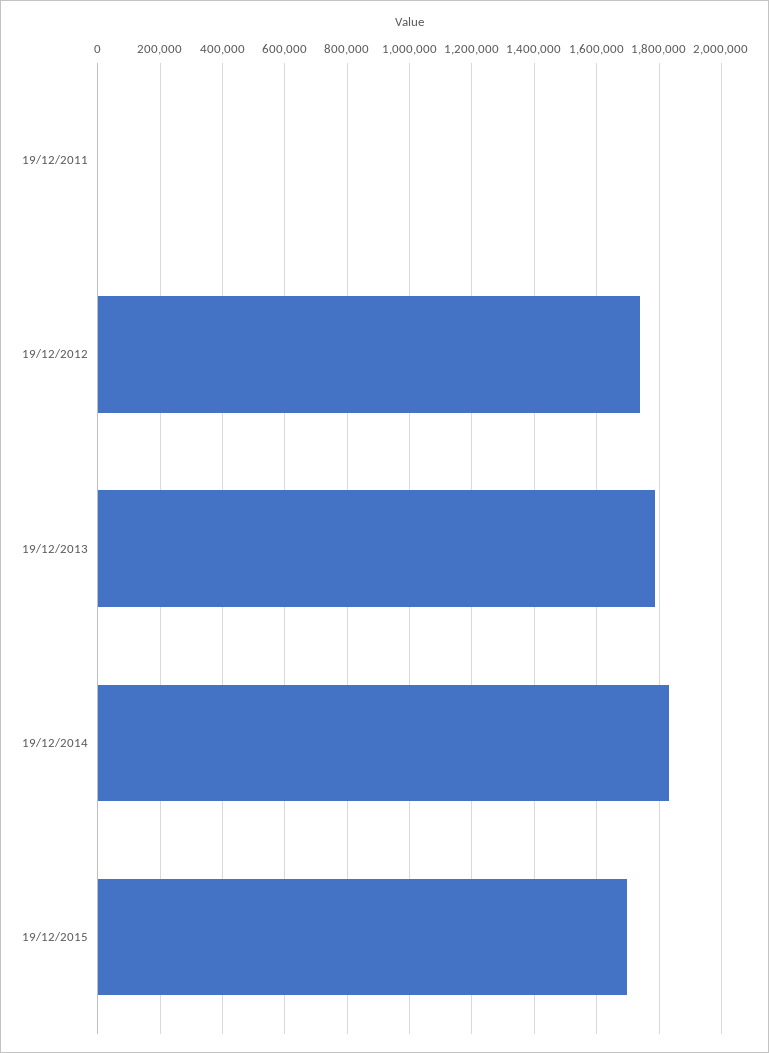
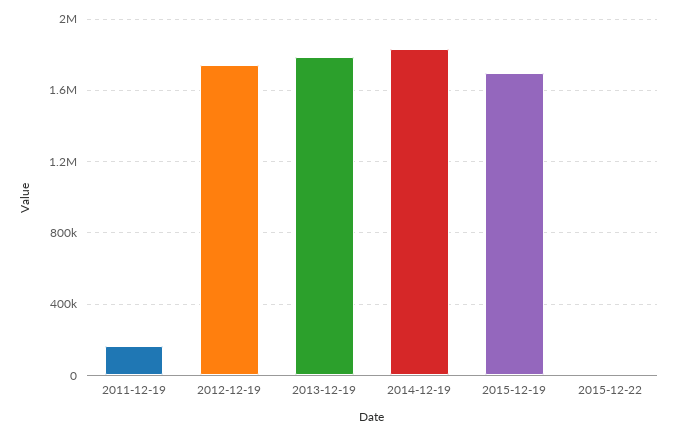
19/12/2011: 0 -> 150000
2015-12-22: none -> 0

